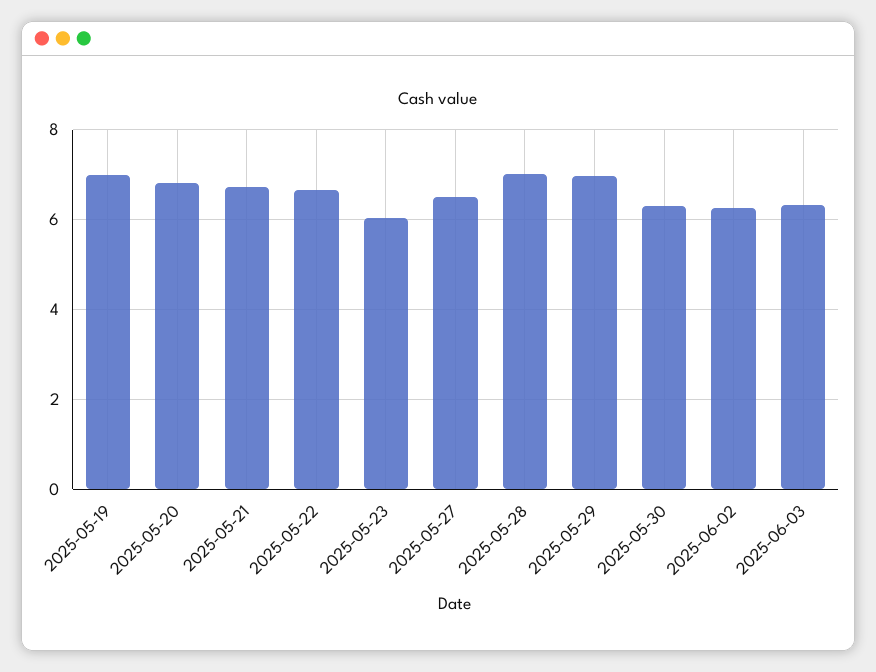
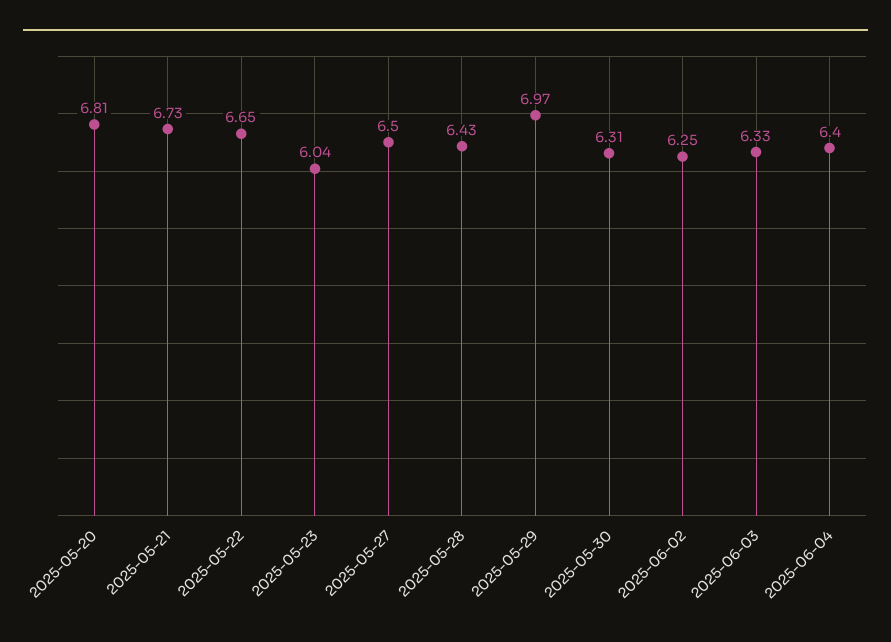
2025-05-19: 7 -> none
2025-05-28: 7 -> 6.43
2025-06-04: none -> 6.4

